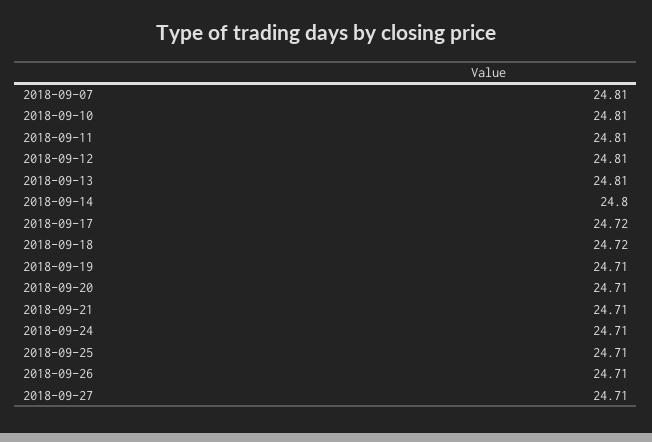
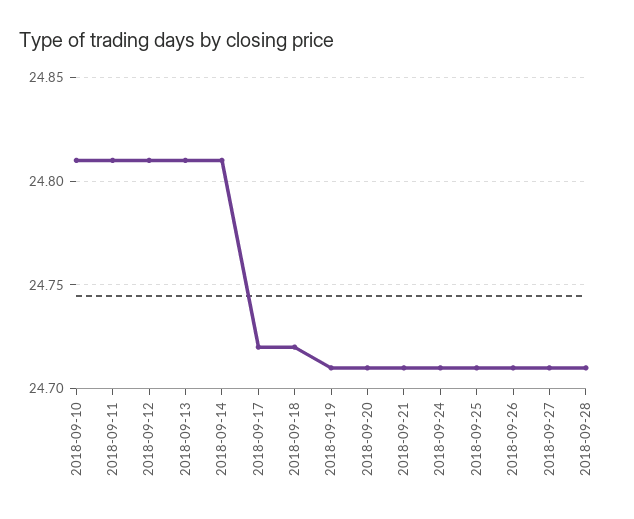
2018-09-07: 24.81 -> none
2018-09-14: 24.8 -> 24.81
2018-09-28: none -> 24.71

